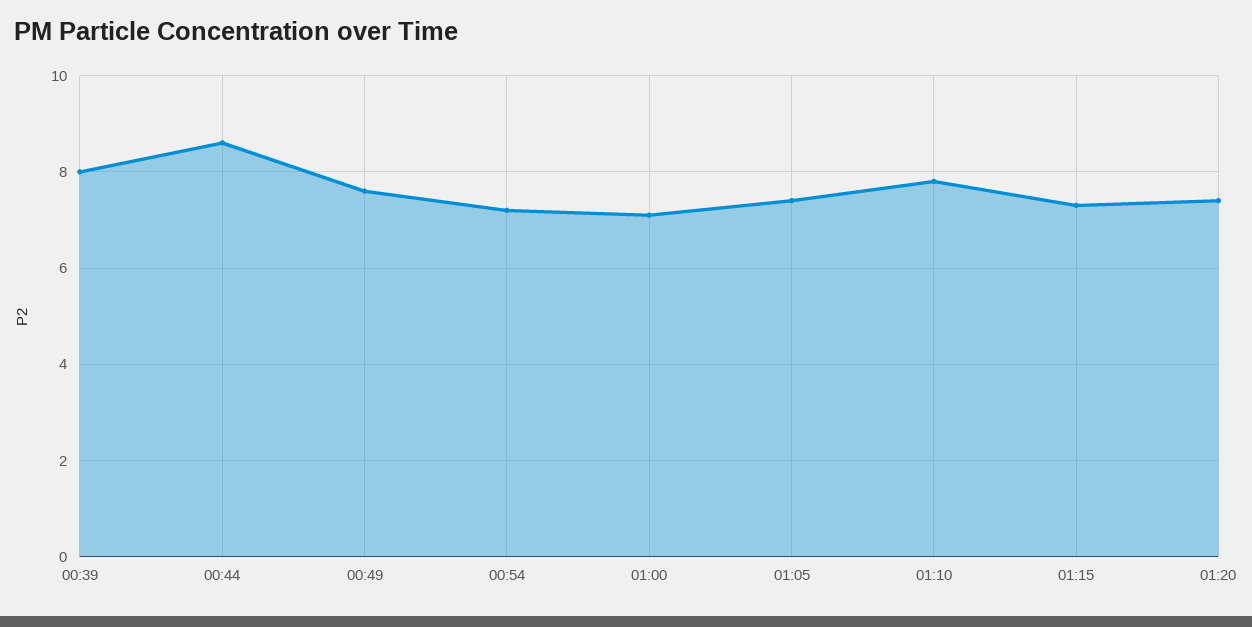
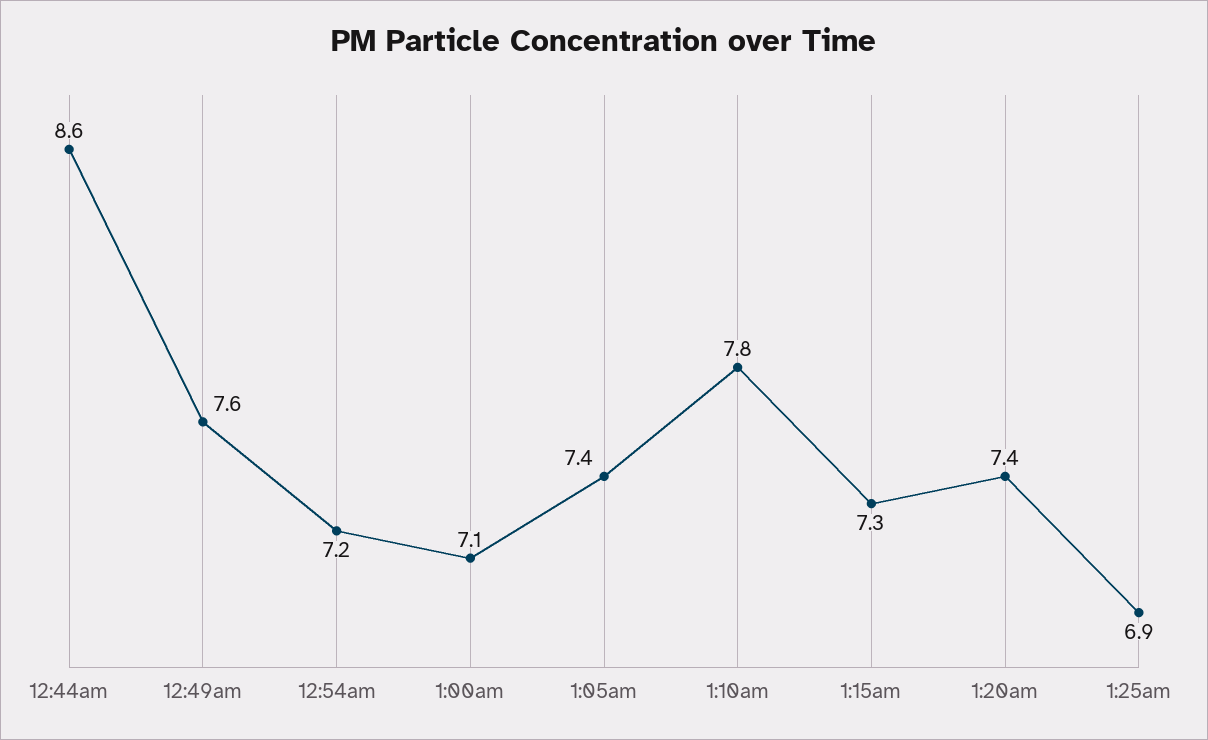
00:39: 8 -> none
1:25am: none -> 6.9

